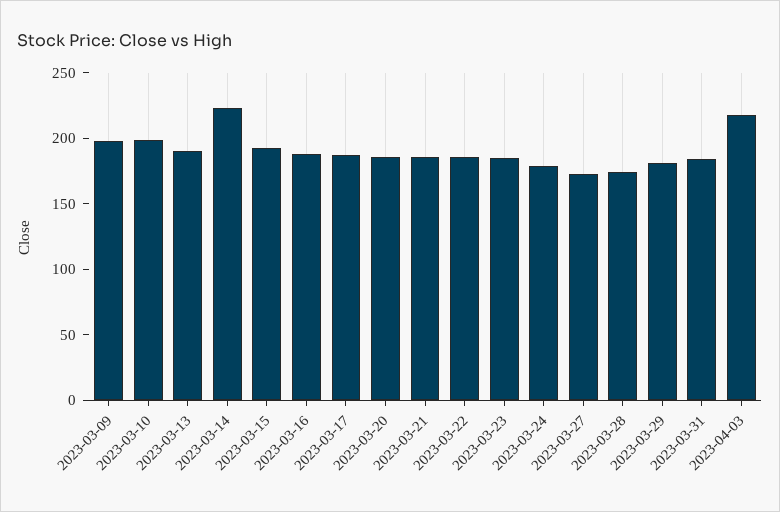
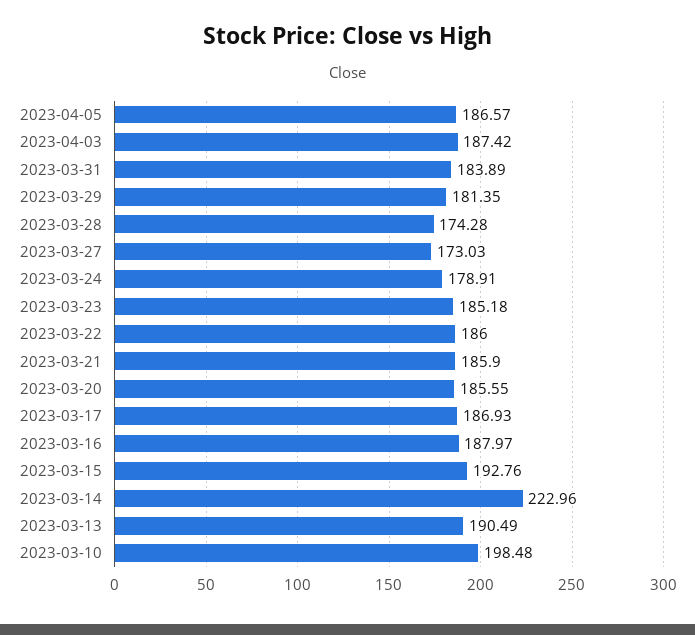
2023-03-09: 200 -> none
2023-04-03: 220 -> 187.42
2023-04-05: none -> 186.57

